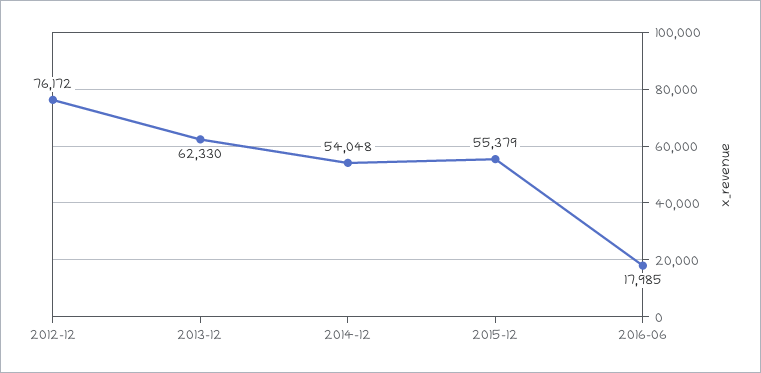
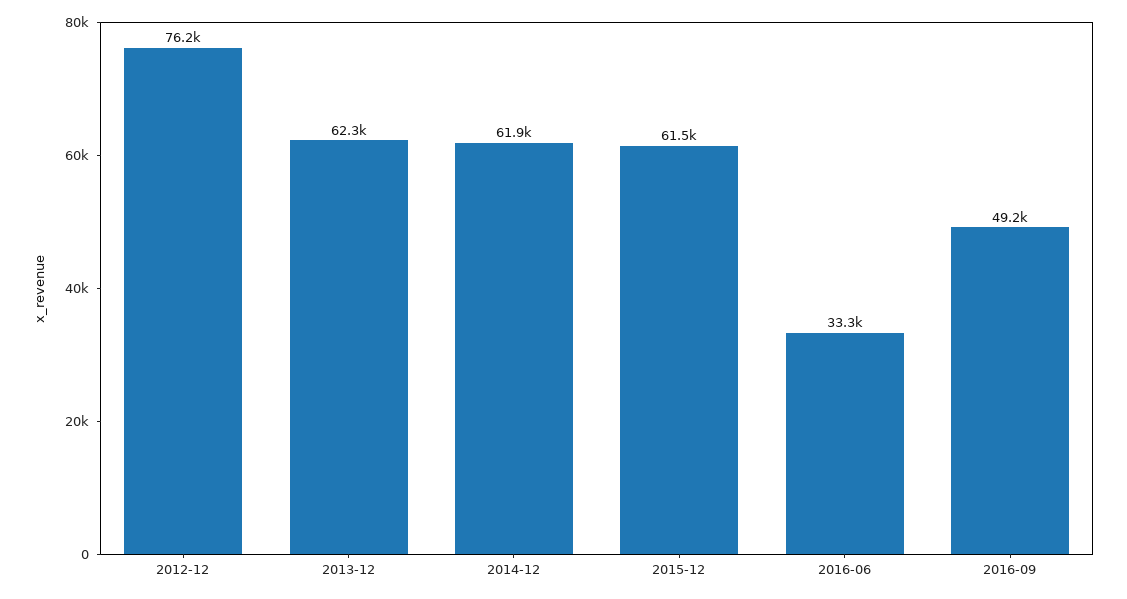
2014-12: 54048 -> 61900
2015-12: 55379 -> 61500
2016-06: 17985 -> 33300
2016-09: none -> 49200

